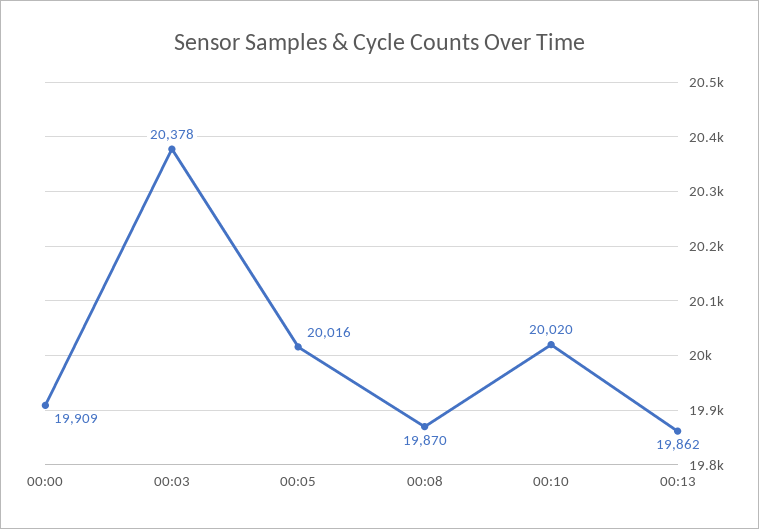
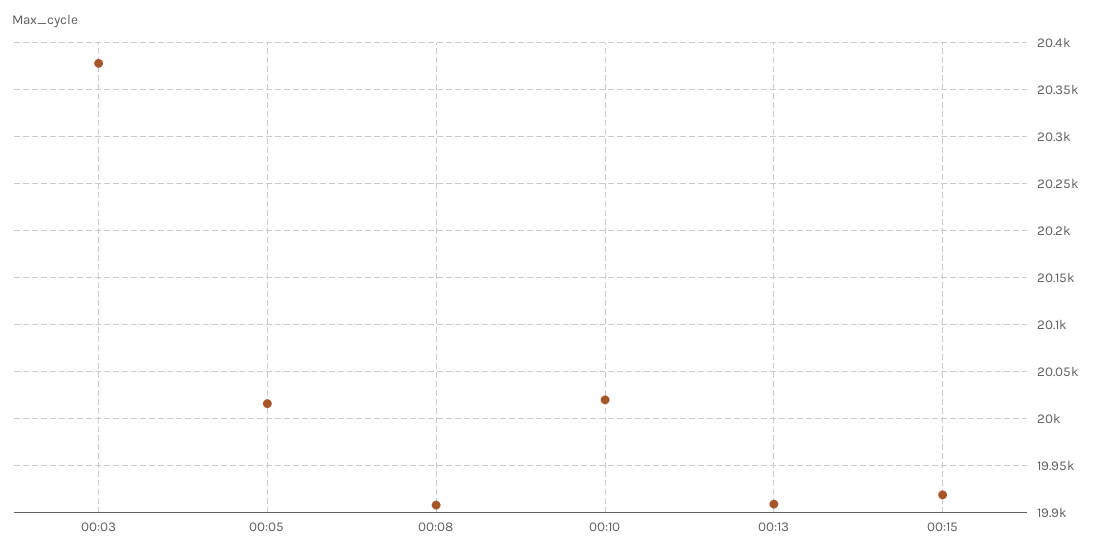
00:00: 19909 -> none
00:08: 19870 -> 19910
00:13: 19862 -> 19910
00:15: none -> 19920

